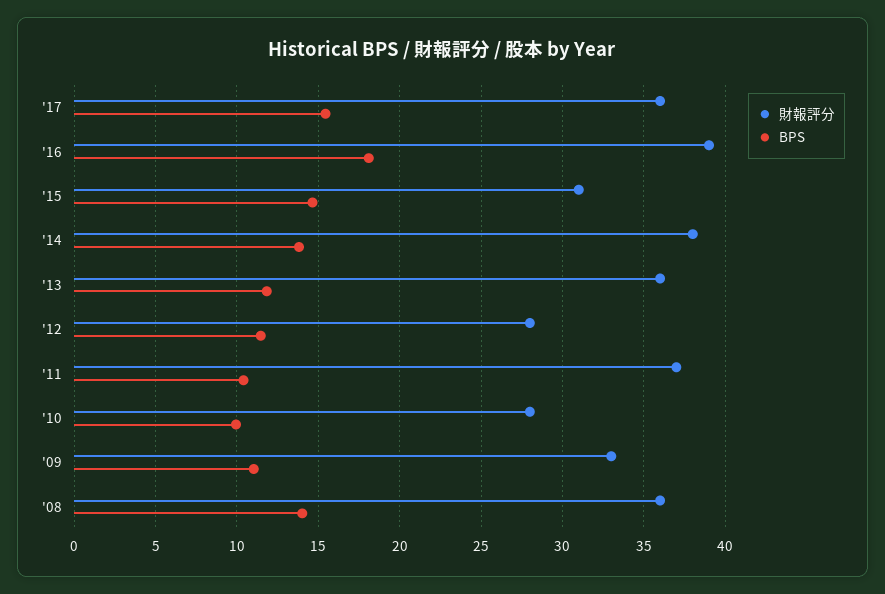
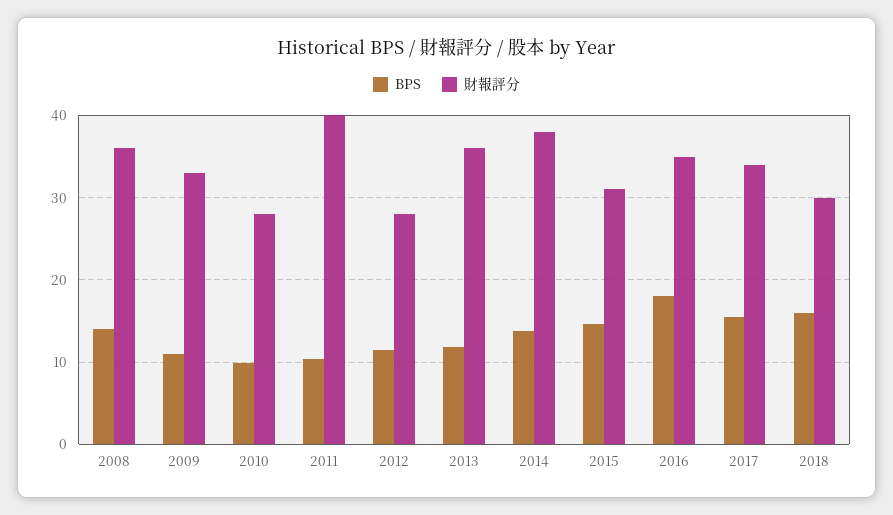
財報評分, '17: 36 -> 34
財報評分, '16: 39 -> 35
財報評分, '11: 37 -> 40
BPS, 2018: none -> 16
財報評分, 2018: none -> 30

